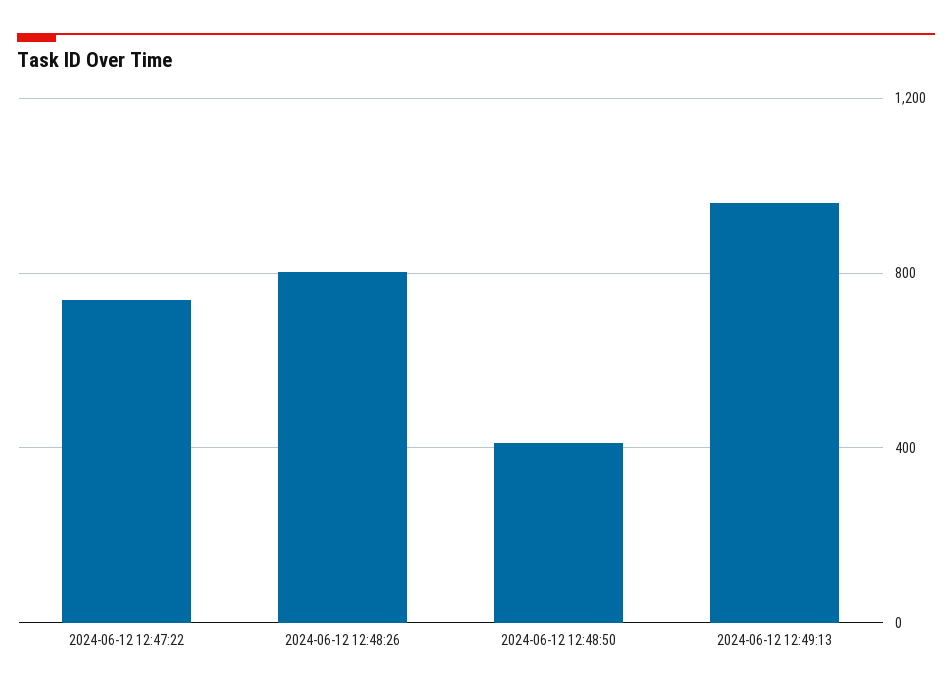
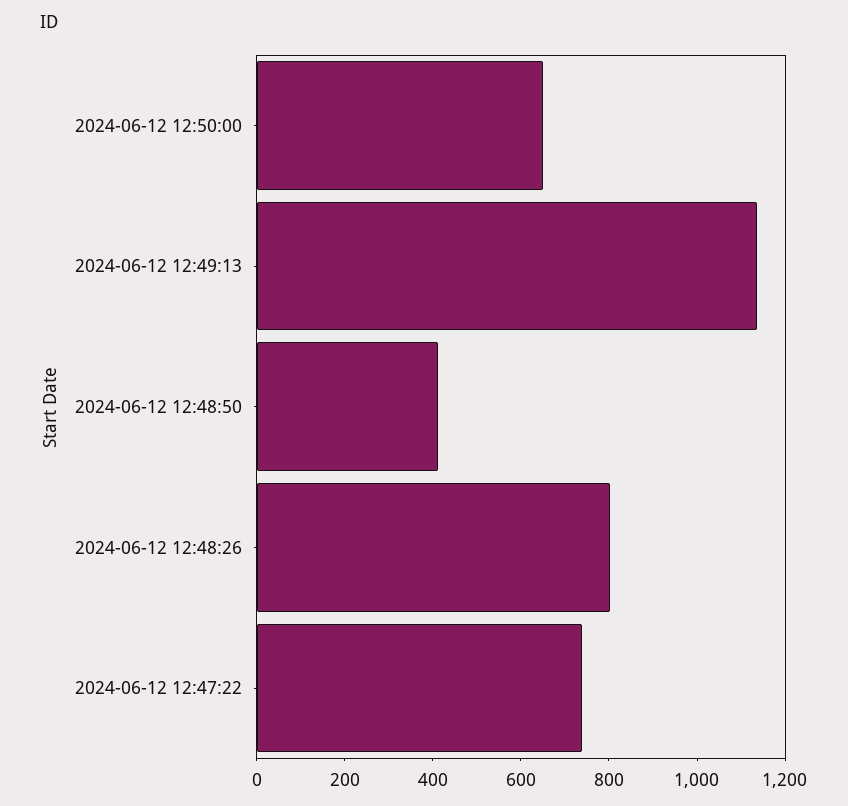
2024-06-12 12:49:13: 950 -> 1150
2024-06-12 12:50:00: none -> 650

